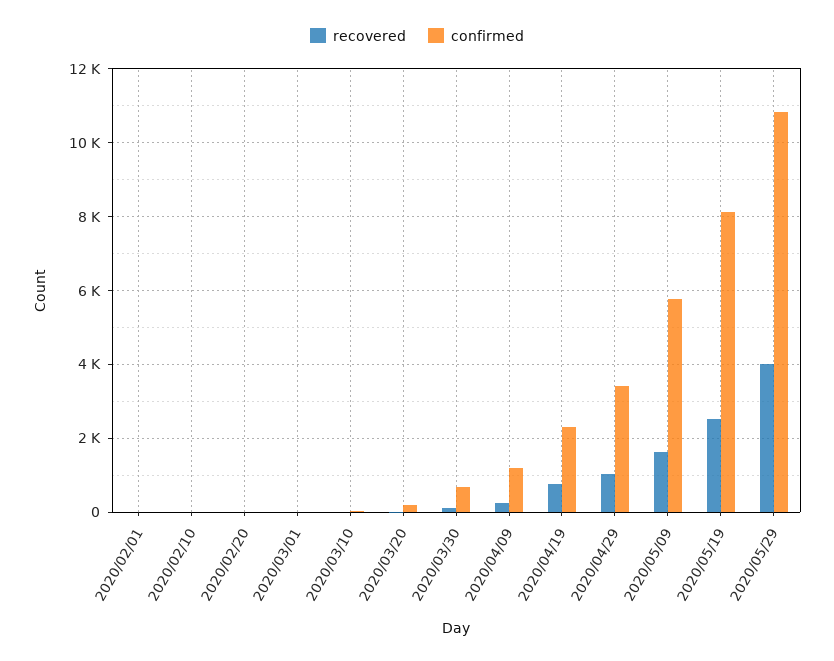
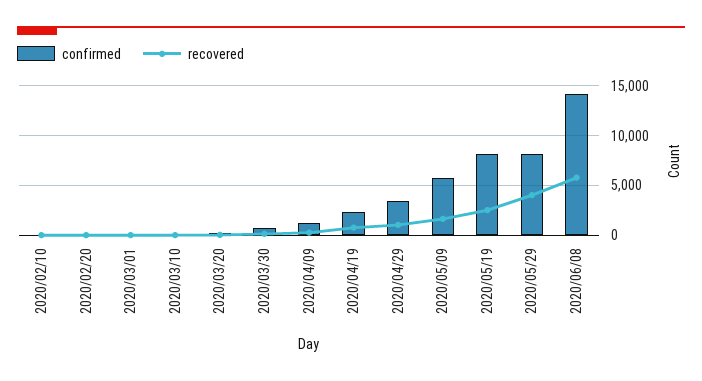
recovered, 2020/02/01: 0 -> none
confirmed, 2020/02/01: 0 -> none
confirmed, 2020/05/29: 10800 -> 8000
confirmed, 2020/06/08: none -> 14000
recovered, 2020/06/08: none -> 6000

